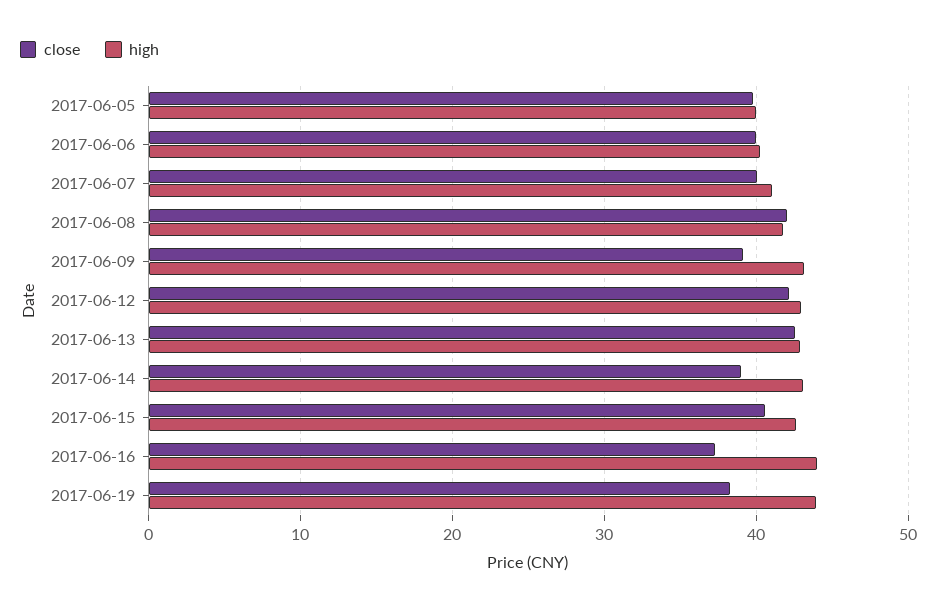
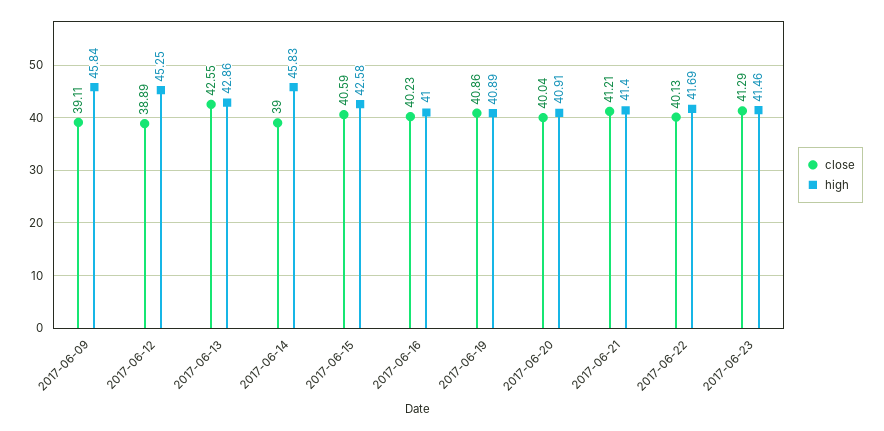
close, 2017-06-05: 40 -> none
high, 2017-06-05: 40 -> none
close, 2017-06-06: 40 -> none
high, 2017-06-06: 40 -> none
close, 2017-06-07: 40 -> none
high, 2017-06-07: 41 -> none
close, 2017-06-08: 42 -> none
high, 2017-06-08: 42 -> none
high, 2017-06-09: 43 -> 45.84
close, 2017-06-12: 42 -> 38.89
high, 2017-06-12: 43 -> 45.25
high, 2017-06-14: 43 -> 45.83
close, 2017-06-16: 37 -> 40.23
high, 2017-06-16: 44 -> 41
close, 2017-06-19: 38 -> 40.86
high, 2017-06-19: 44 -> 40.89
close, 2017-06-20: none -> 40.04
high, 2017-06-20: none -> 40.91
close, 2017-06-21: none -> 41.21
high, 2017-06-21: none -> 41.4
close, 2017-06-22: none -> 40.13
high, 2017-06-22: none -> 41.69
close, 2017-06-23: none -> 41.29
high, 2017-06-23: none -> 41.46

